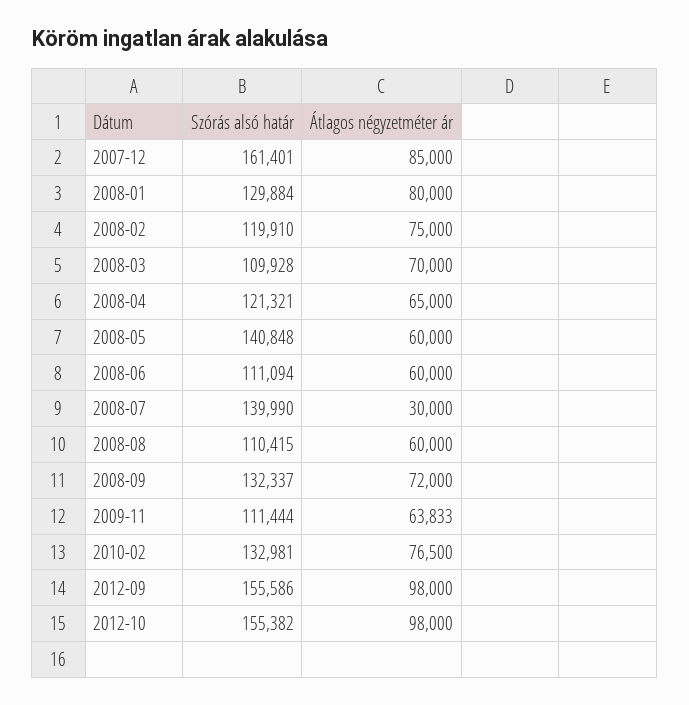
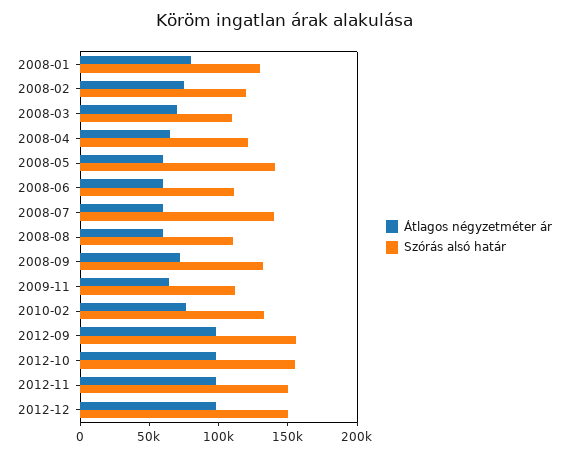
Szórás alsó határ, 2007-12: 161401 -> none
Átlagos négyzetméter ár, 2007-12: 85000 -> none
Átlagos négyzetméter ár, 2008-07: 30000 -> 60000
Átlagos négyzetméter ár, 2012-11: none -> 100000
Szórás alsó határ, 2012-11: none -> 150000
Átlagos négyzetméter ár, 2012-12: none -> 100000
Szórás alsó határ, 2012-12: none -> 150000

